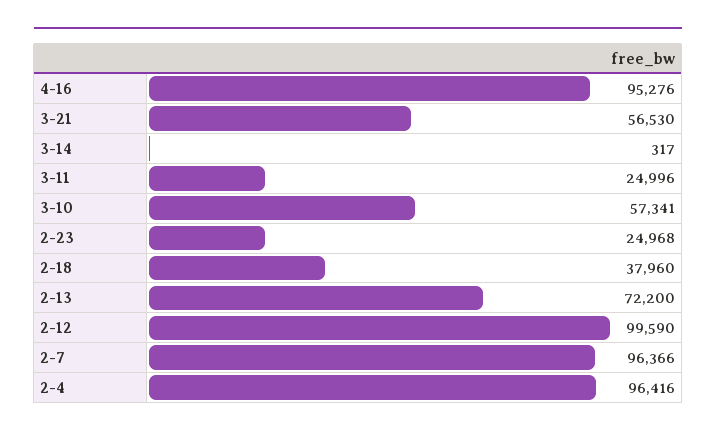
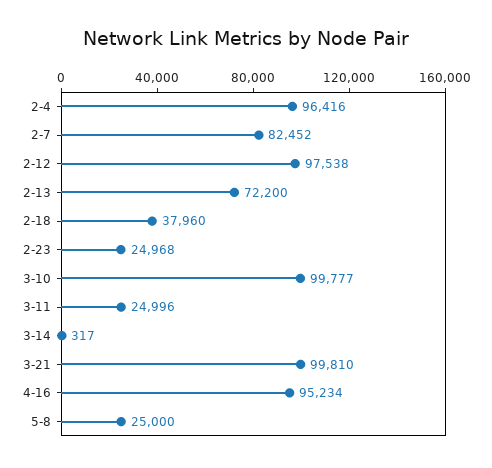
4-16: 95276 -> 95234
3-21: 56530 -> 99810
3-10: 57341 -> 99777
2-12: 99590 -> 97538
2-7: 96366 -> 82452
5-8: none -> 25000

